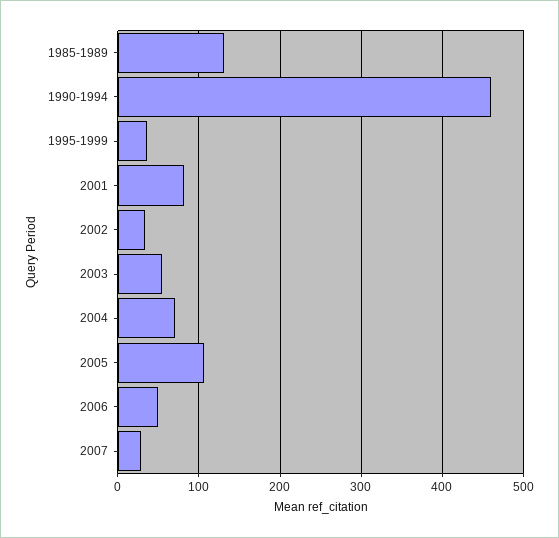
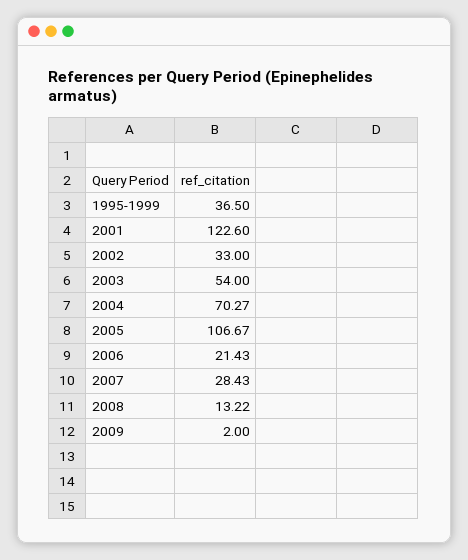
1985-1989: 130 -> none
1990-1994: 460 -> none
2001: 80 -> 122.6
2006: 50 -> 21.43
2008: none -> 13.22
2009: none -> 2

